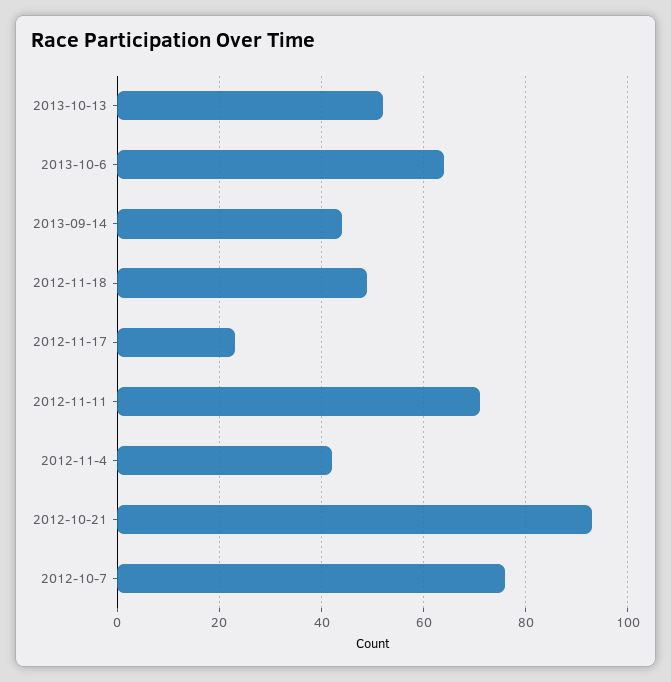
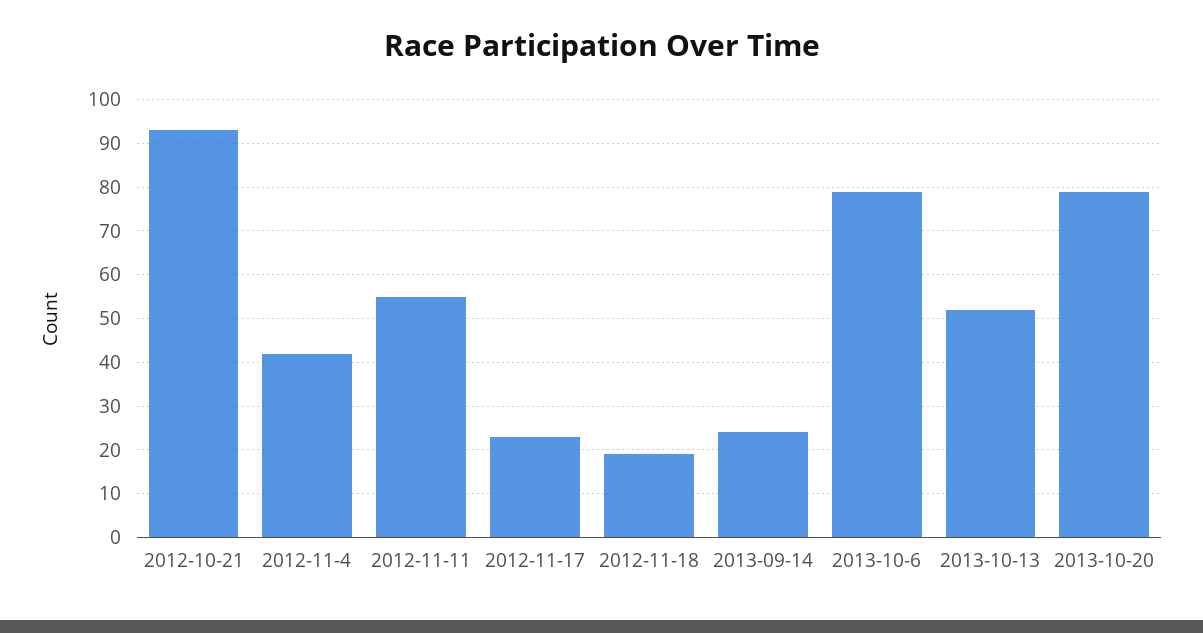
2013-10-6: 65 -> 80
2013-09-14: 45 -> 25
2012-11-18: 50 -> 20
2012-11-11: 70 -> 55
2012-10-7: 75 -> none
2013-10-20: none -> 80

